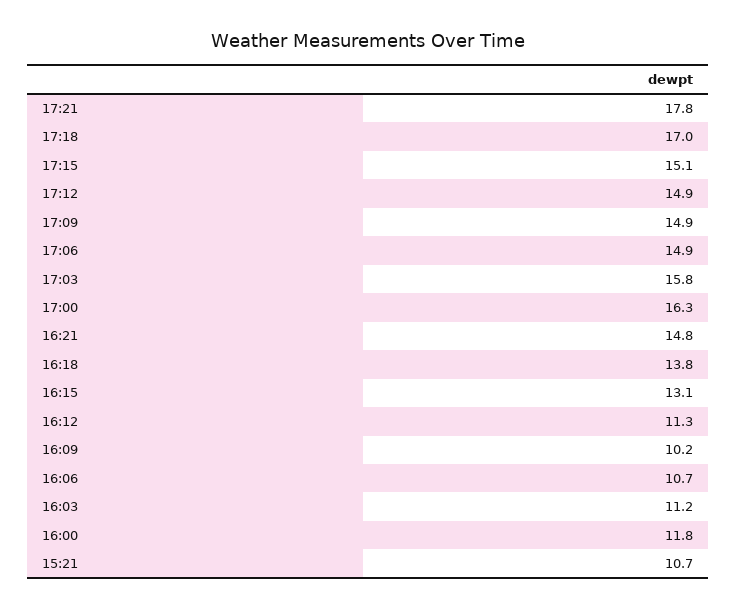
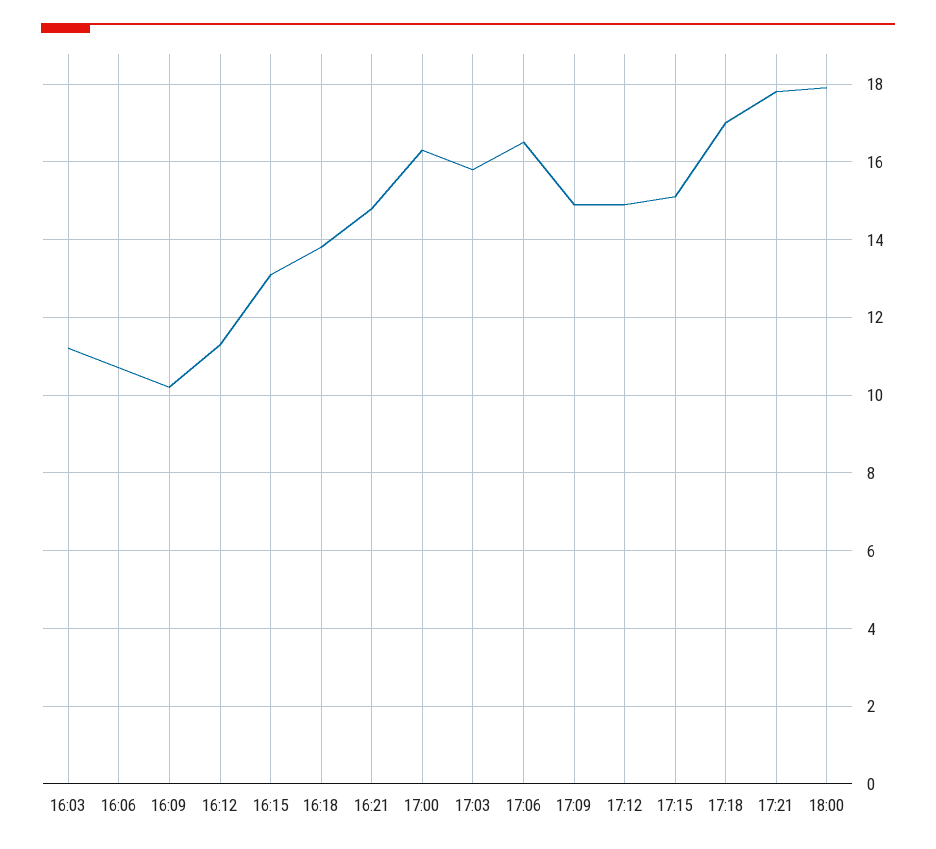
17:06: 14.9 -> 16.5
16:00: 11.8 -> none
15:21: 10.7 -> none
18:00: none -> 18

